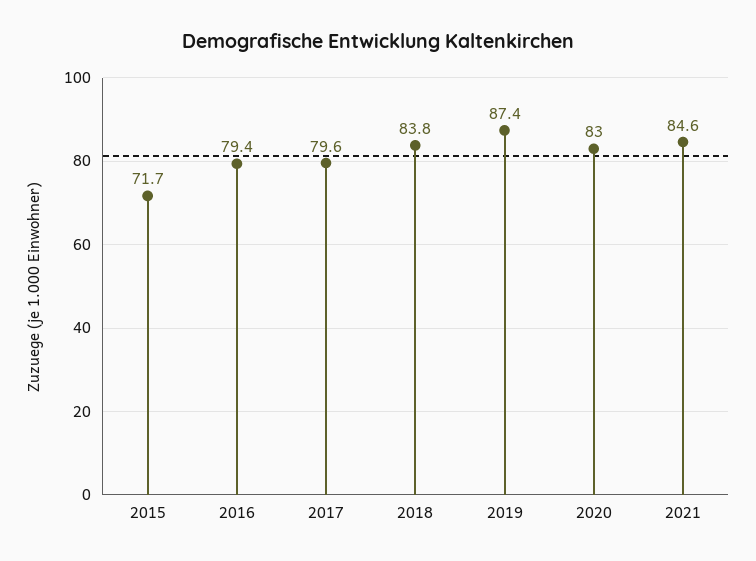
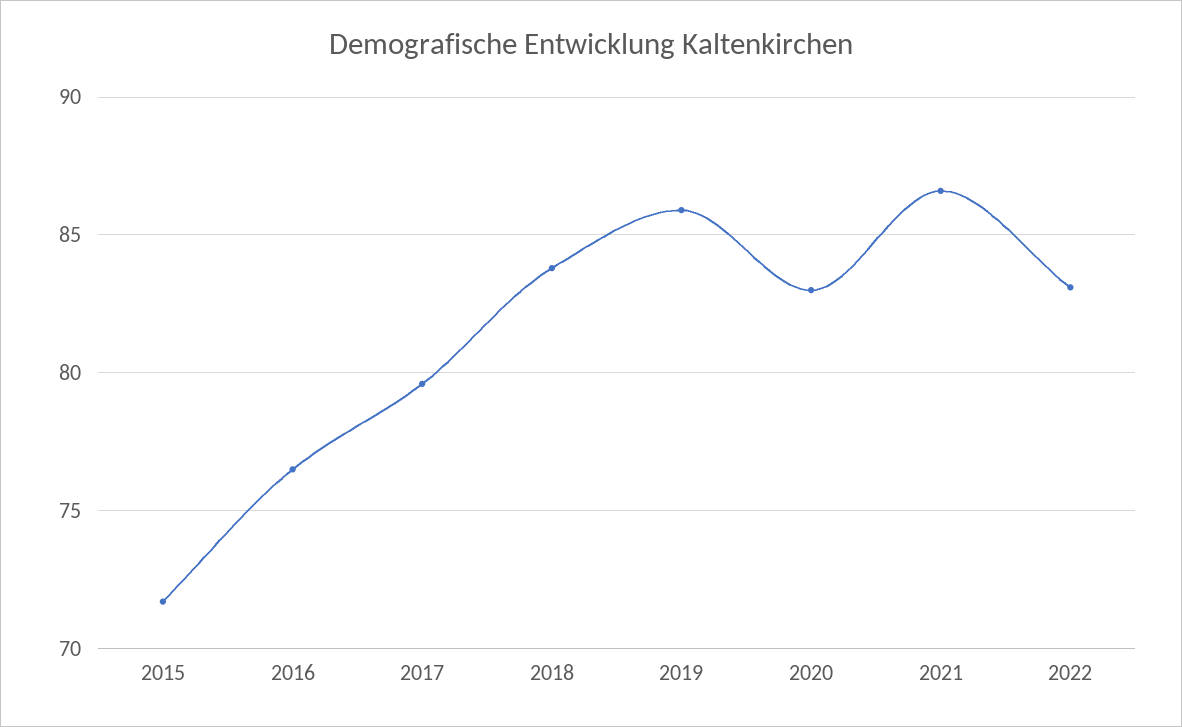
2016: 79.4 -> 76.5
2019: 87.4 -> 86
2021: 84.6 -> 86.5
2022: none -> 83

